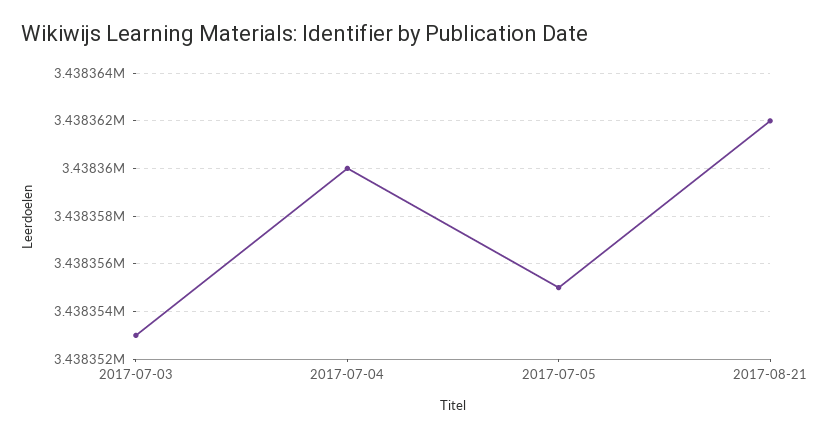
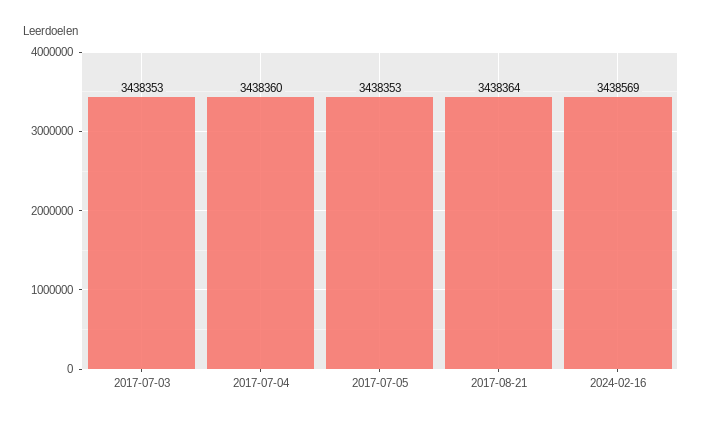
2017-07-05: 3438355 -> 3438353
2017-08-21: 3438362 -> 3438364
2024-02-16: none -> 3438569

